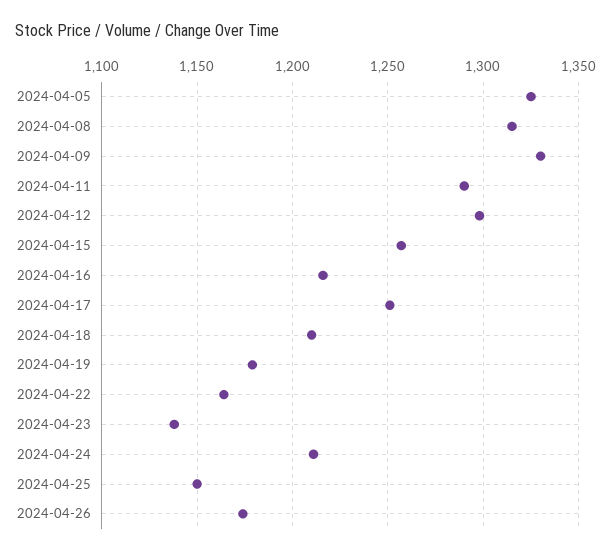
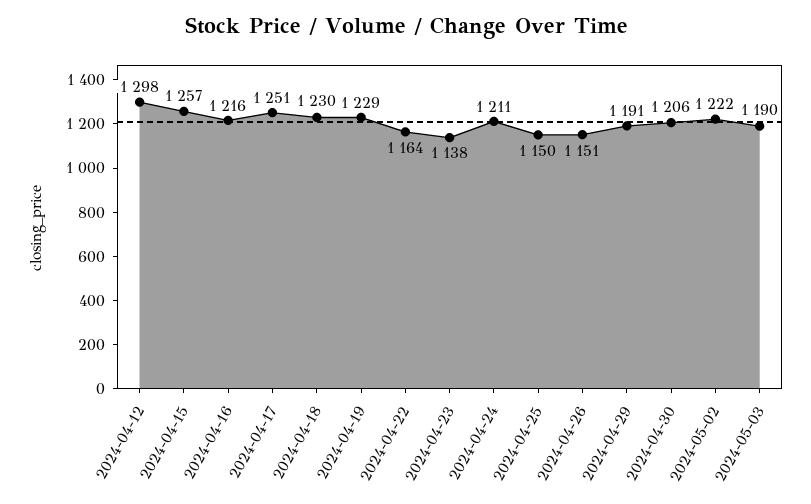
2024-04-05: 1325 -> none
2024-04-08: 1315 -> none
2024-04-09: 1330 -> none
2024-04-11: 1290 -> none
2024-04-18: 1210 -> 1230
2024-04-19: 1180 -> 1229
2024-04-26: 1175 -> 1151
2024-04-29: none -> 1191
2024-04-30: none -> 1206
2024-05-02: none -> 1222
2024-05-03: none -> 1190

